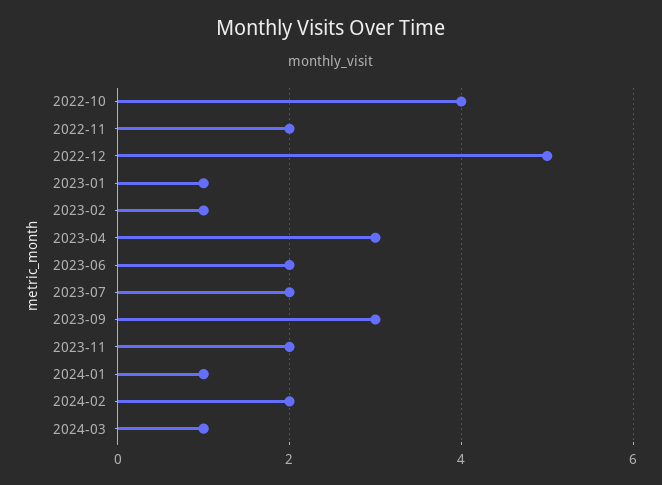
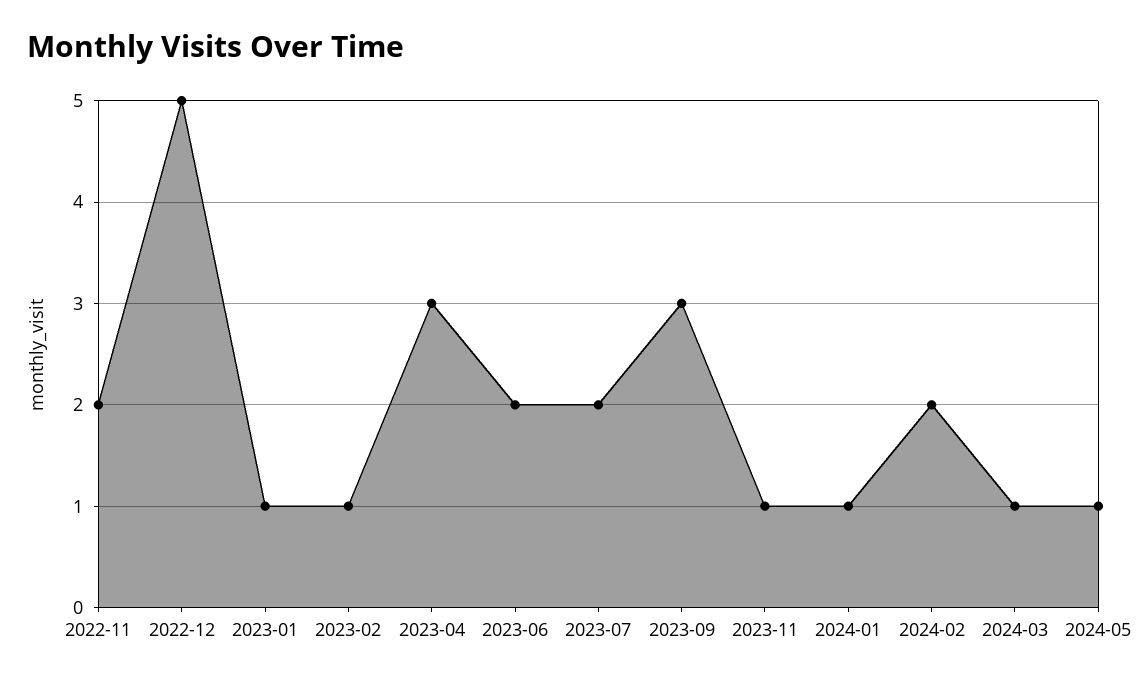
2022-10: 4 -> none
2023-11: 2 -> 1
2024-05: none -> 1

